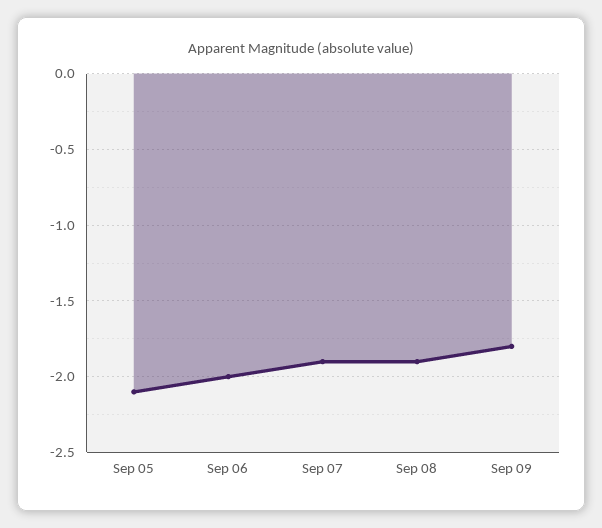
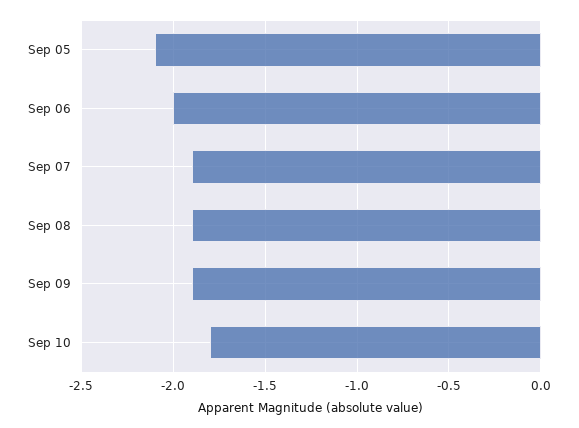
Sep 09: -1.8 -> -1.9
Sep 10: none -> -1.8

